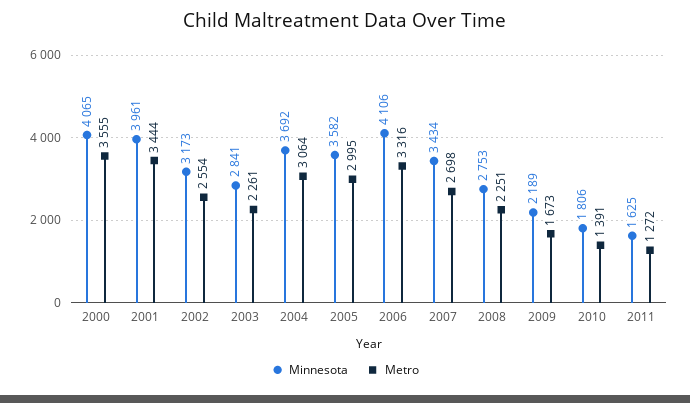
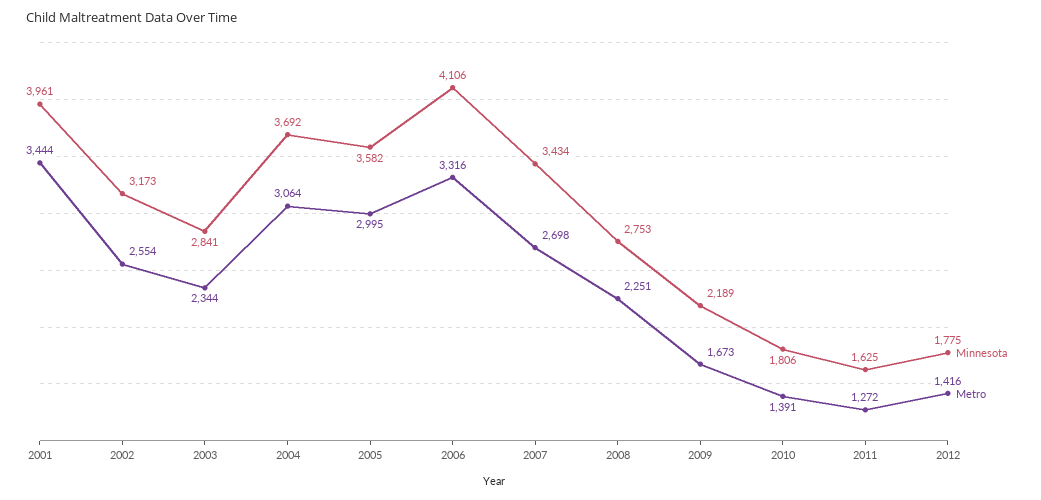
Minnesota, 2000: 4065 -> none
Metro, 2000: 3555 -> none
Metro, 2003: 2261 -> 2344
Minnesota, 2012: none -> 1775
Metro, 2012: none -> 1416

